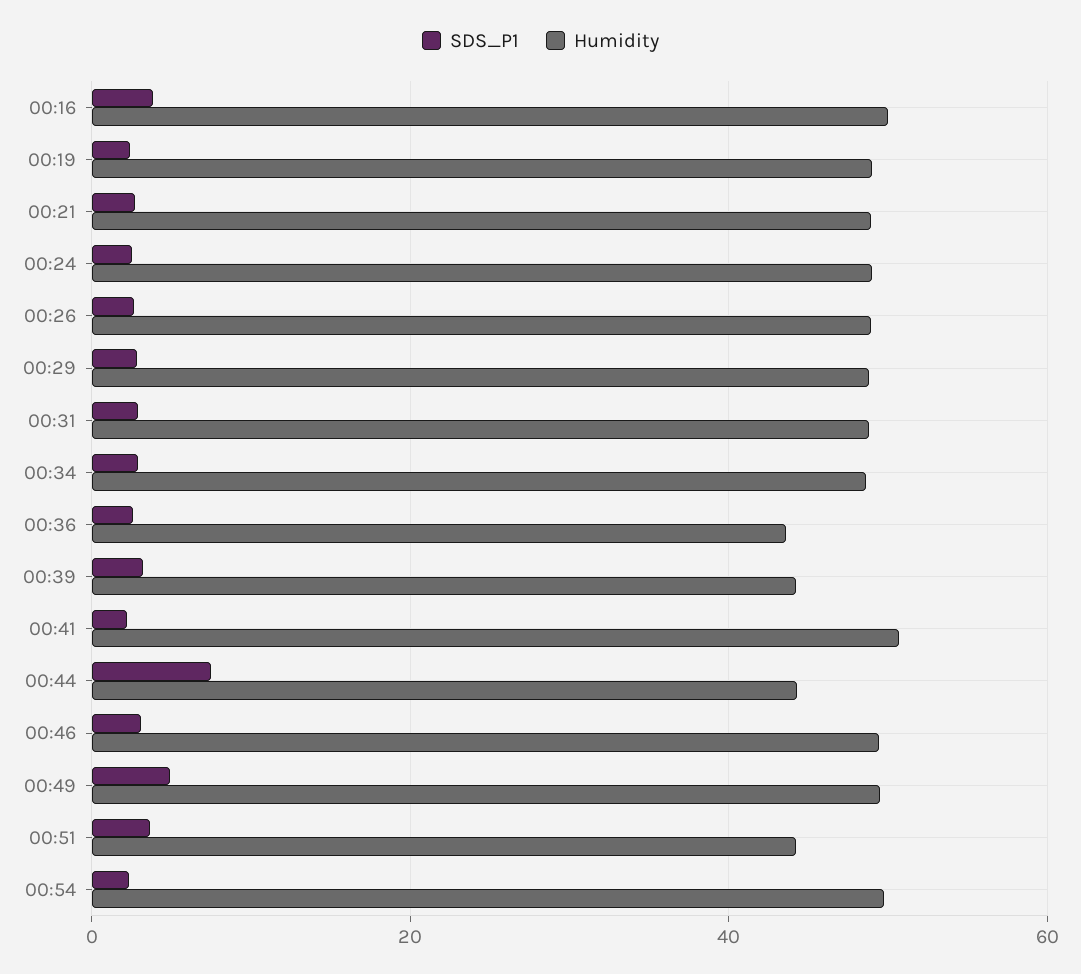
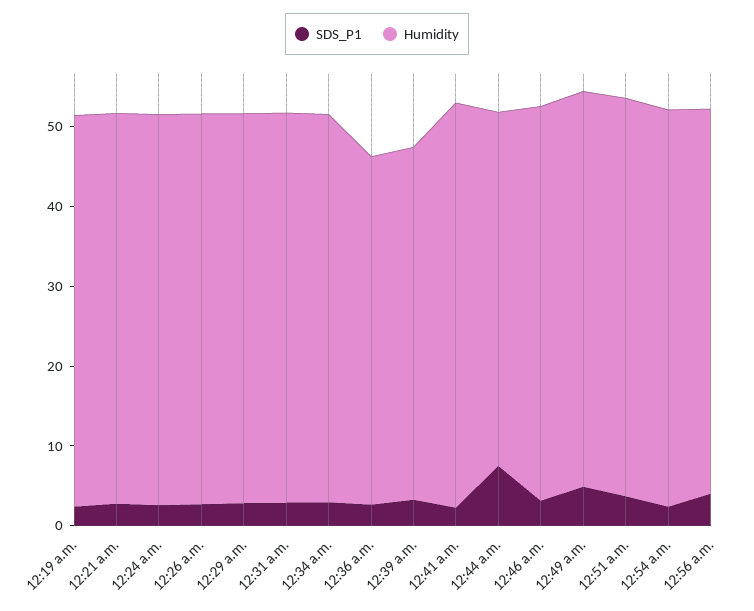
SDS_P1, 00:16: 4 -> none
Humidity, 00:16: 50 -> none
Humidity, 00:51: 44 -> 50
SDS_P1, 12:56 a.m.: none -> 4
Humidity, 12:56 a.m.: none -> 48

